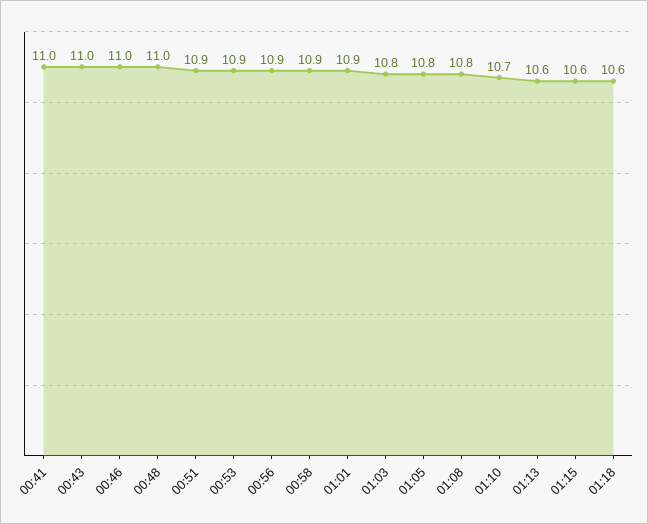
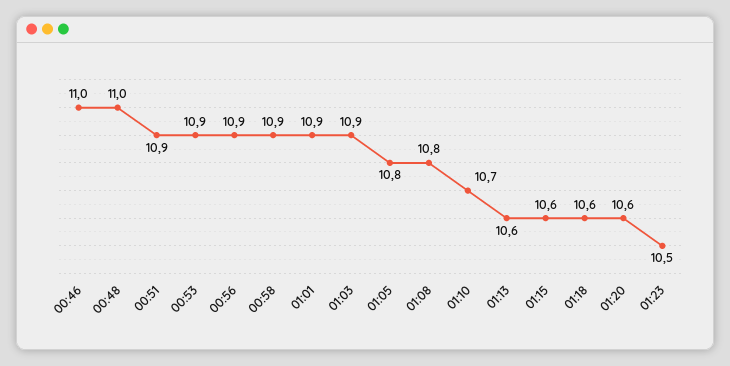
00:41: 11 -> none
00:43: 11 -> none
01:03: 10.8 -> 10.9
01:20: none -> 10.6
01:23: none -> 10.5

